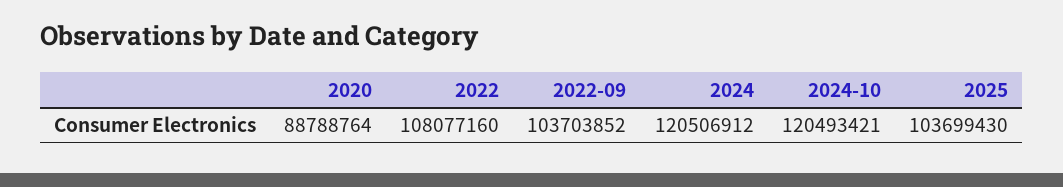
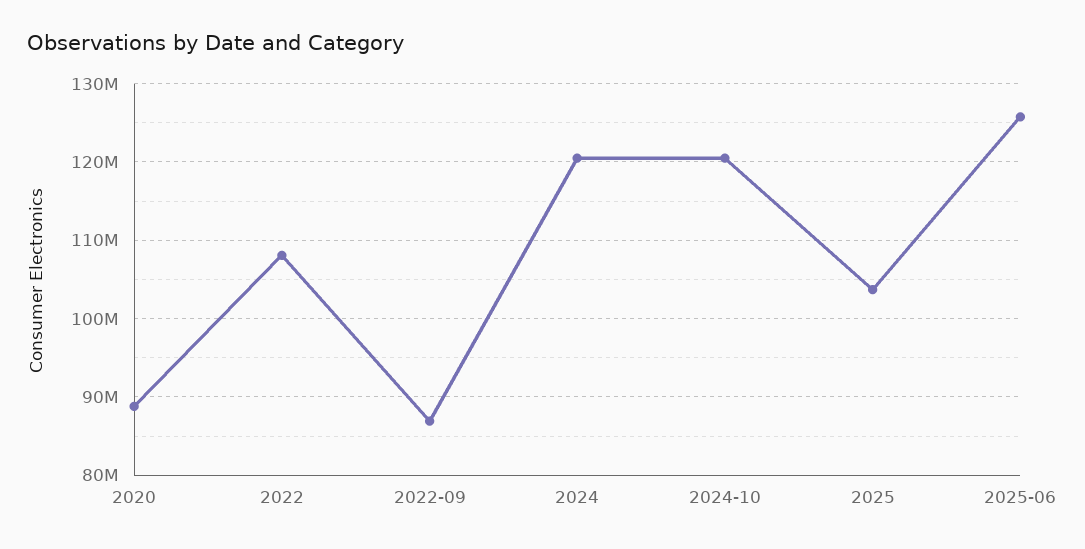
2022-09: 103703852 -> 87000000
2025-06: none -> 126000000

